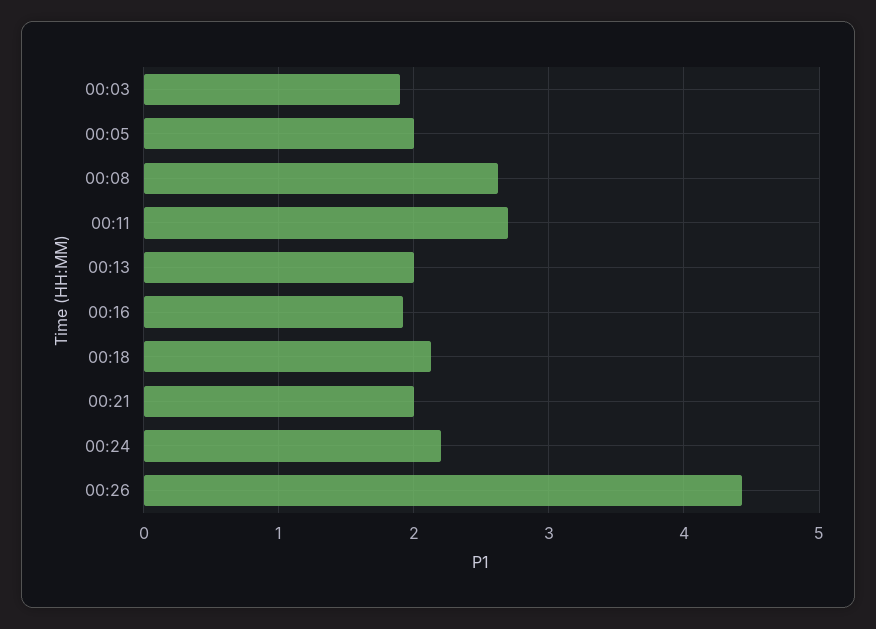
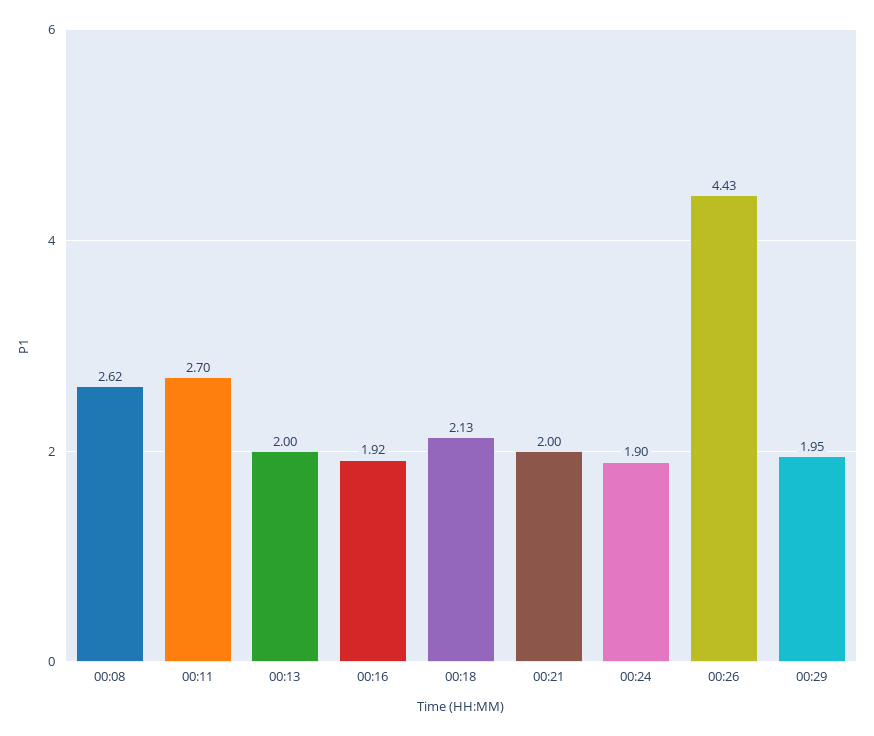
00:03: 1.9 -> none
00:05: 2 -> none
00:24: 2.2 -> 1.9
00:29: none -> 1.95

